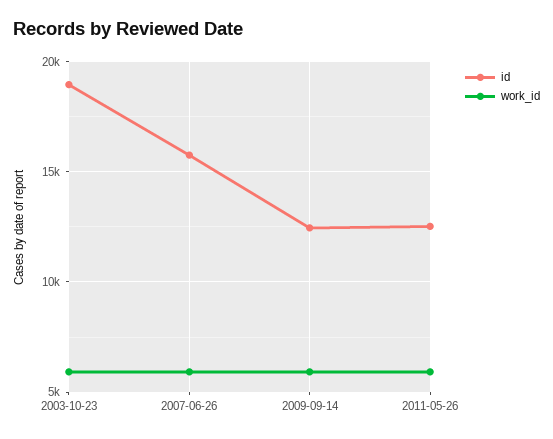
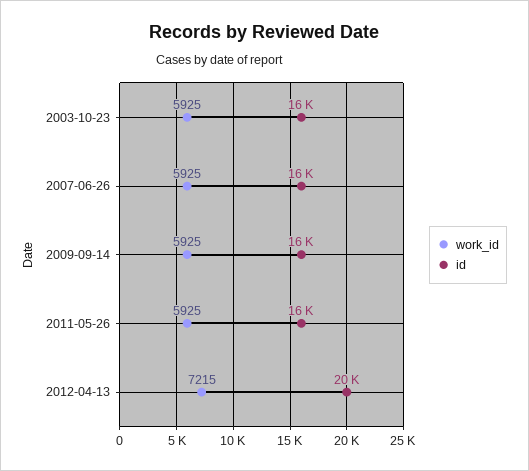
id, 2003-10-23: 19000 -> 16000
id, 2009-09-14: 12500 -> 16000
id, 2011-05-26: 12500 -> 16000
work_id, 2012-04-13: none -> 7215
id, 2012-04-13: none -> 20000

